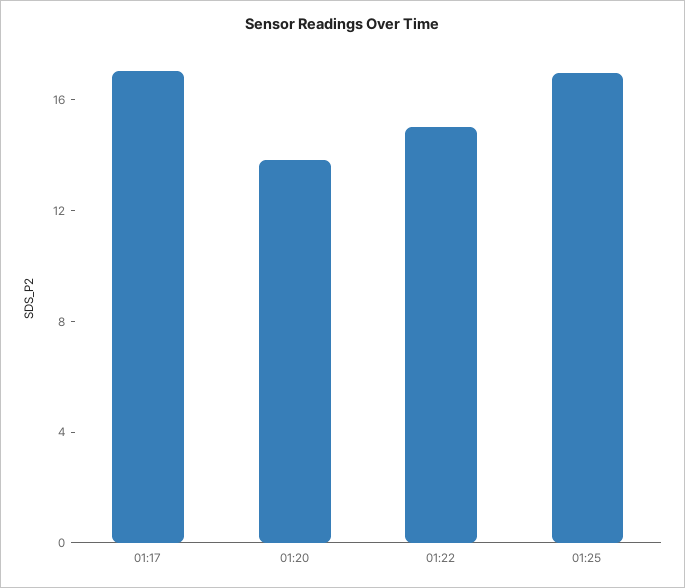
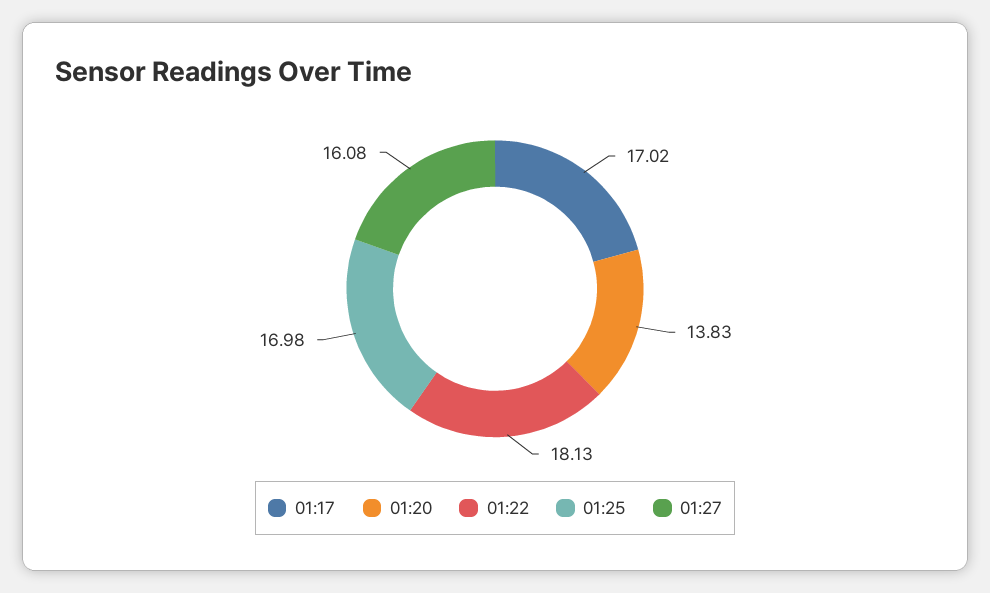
01:22: 15 -> 18.13
01:27: none -> 16.08

